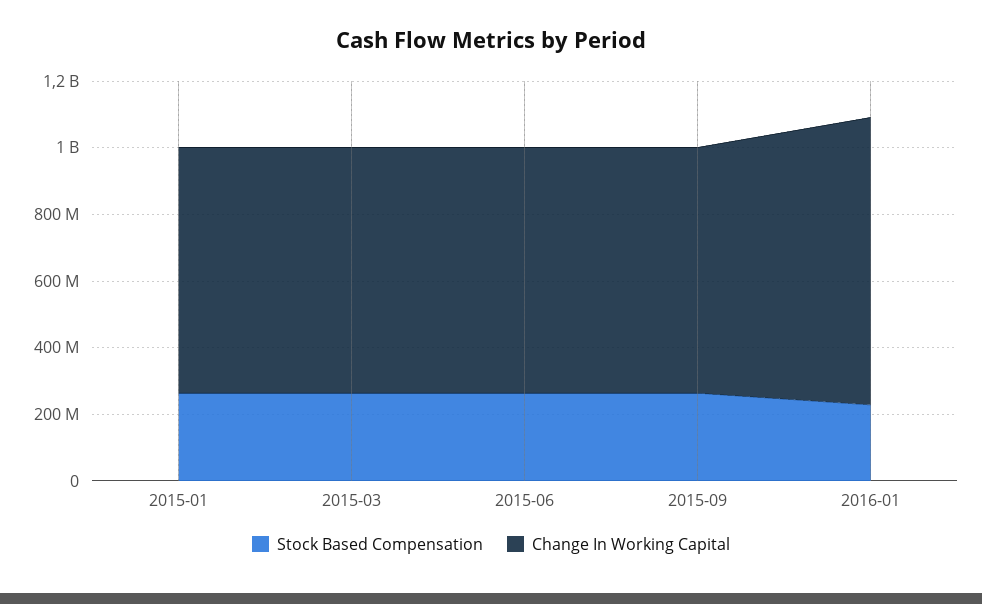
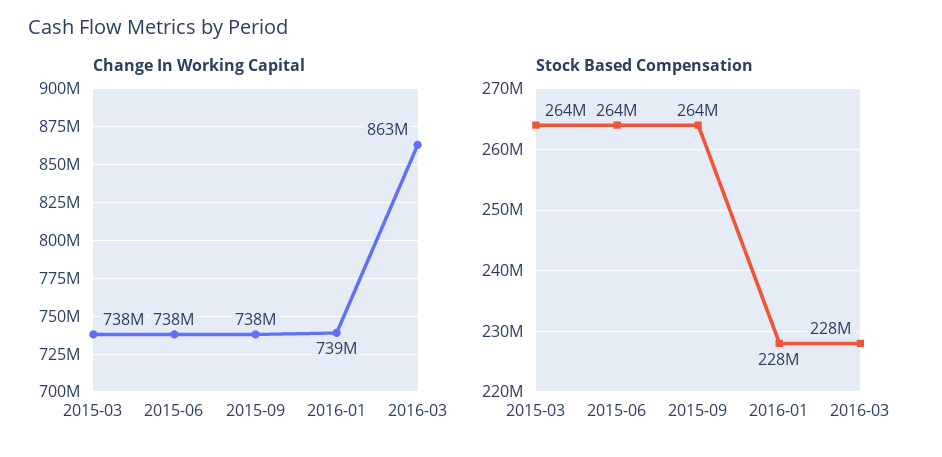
Stock Based Compensation, 2015-01: 250000000 -> none
Change In Working Capital, 2015-01: 750000000 -> none
Change In Working Capital, 2016-01: 850000000 -> 739000000
Change In Working Capital, 2016-03: none -> 863000000
Stock Based Compensation, 2016-03: none -> 228000000

